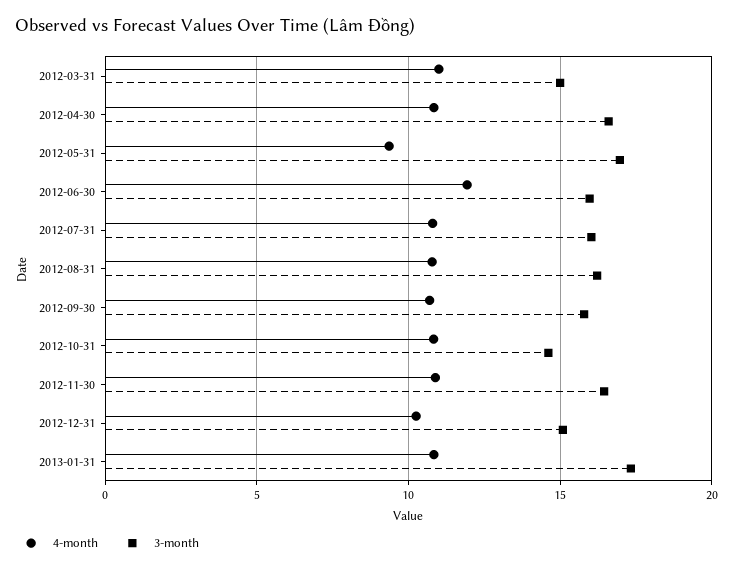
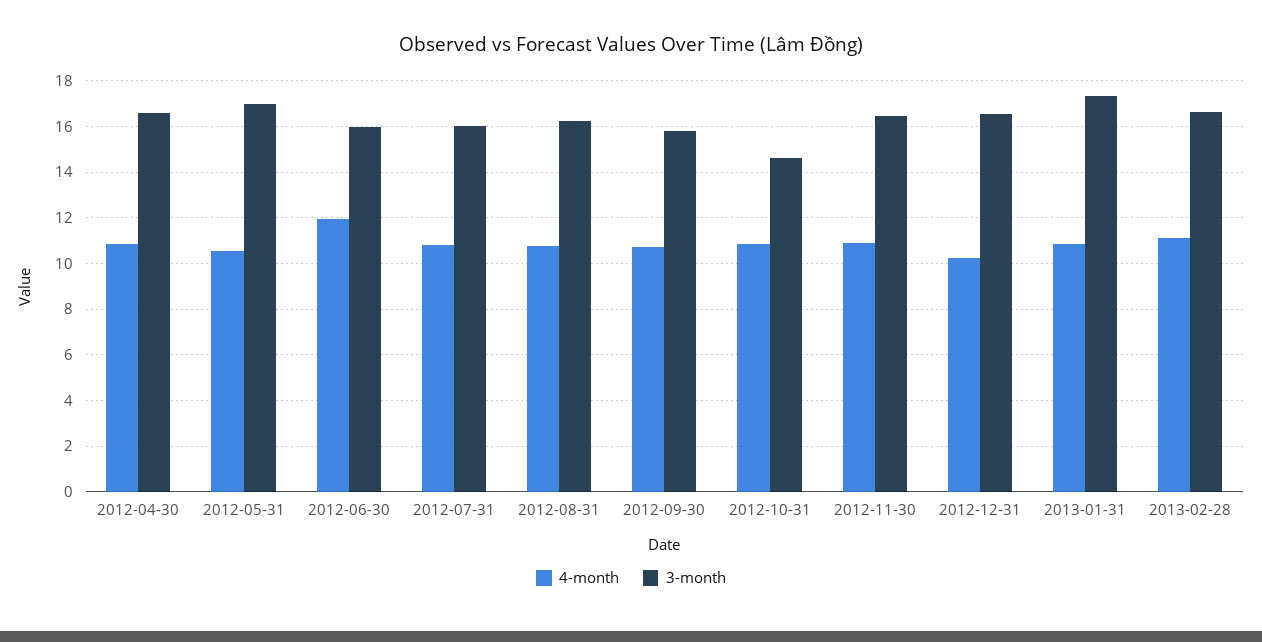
4-month, 2012-03-31: 11 -> none
3-month, 2012-03-31: 15 -> none
4-month, 2012-05-31: 9.5 -> 10.5
3-month, 2012-12-31: 15 -> 16.5
4-month, 2013-02-28: none -> 11
3-month, 2013-02-28: none -> 16.5

